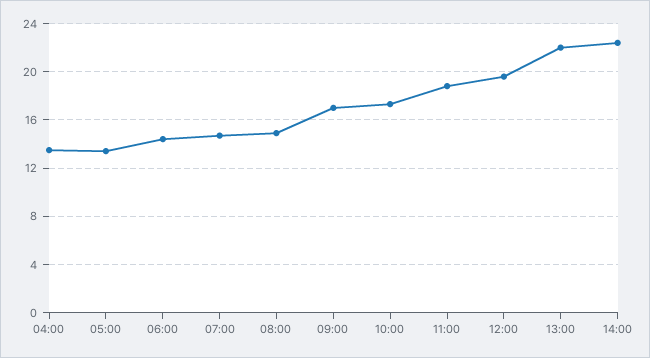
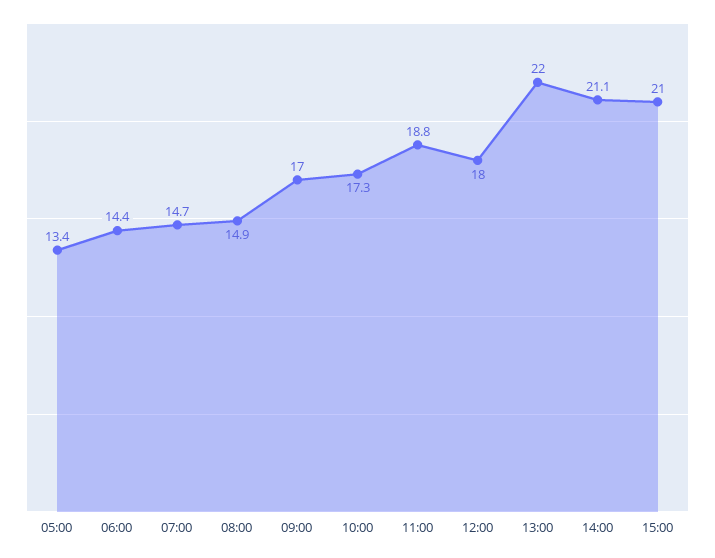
04:00: 13.5 -> none
12:00: 19.5 -> 18
14:00: 22.5 -> 21.1
15:00: none -> 21

